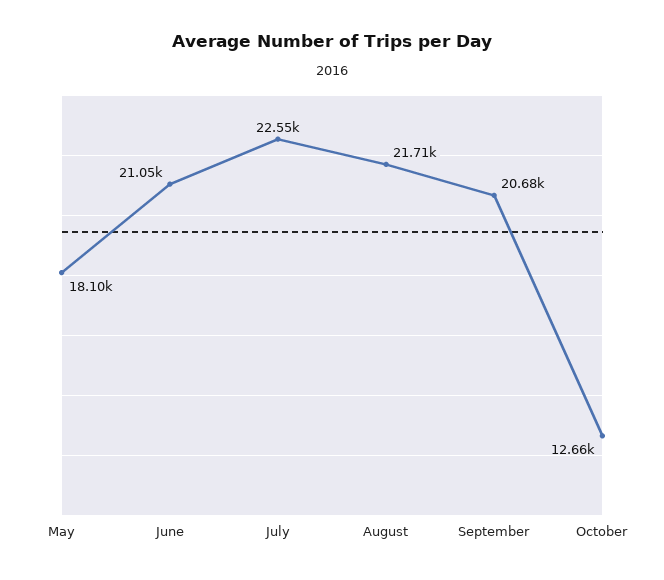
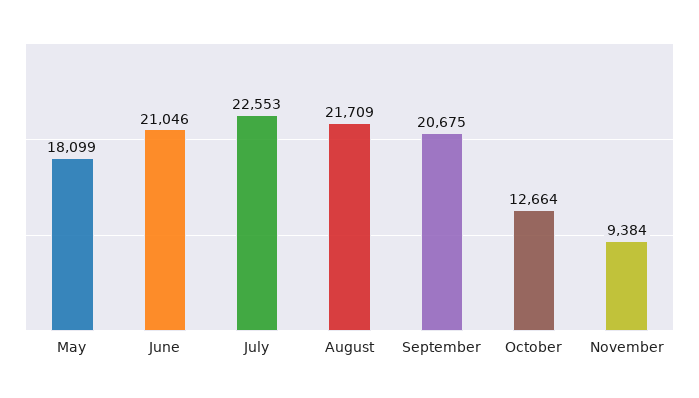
November: none -> 9384

